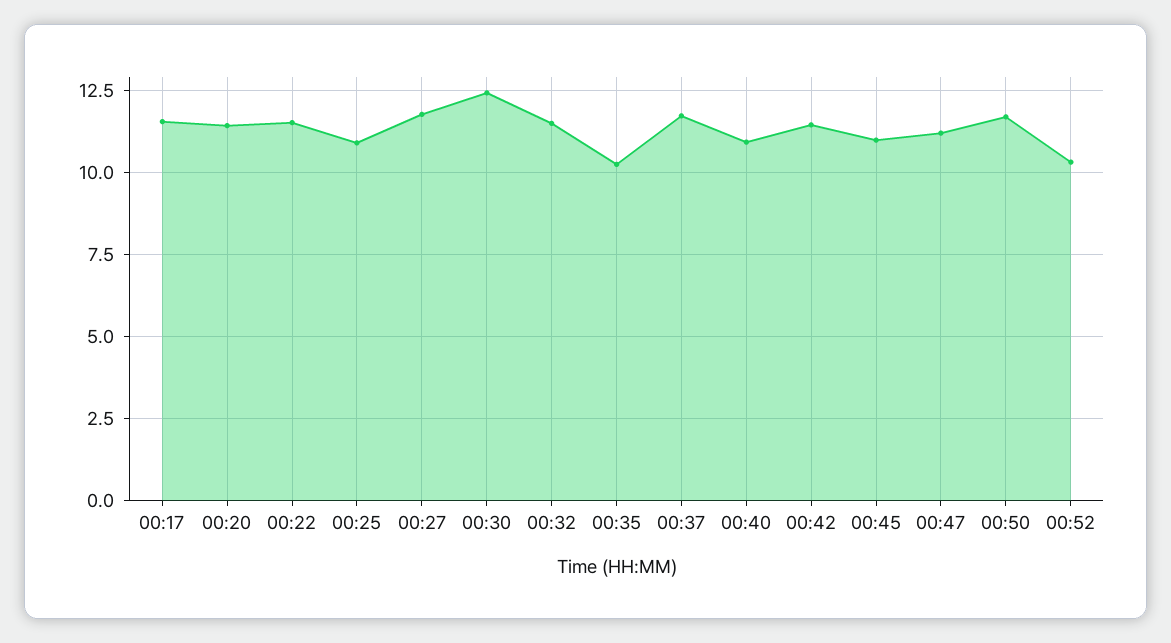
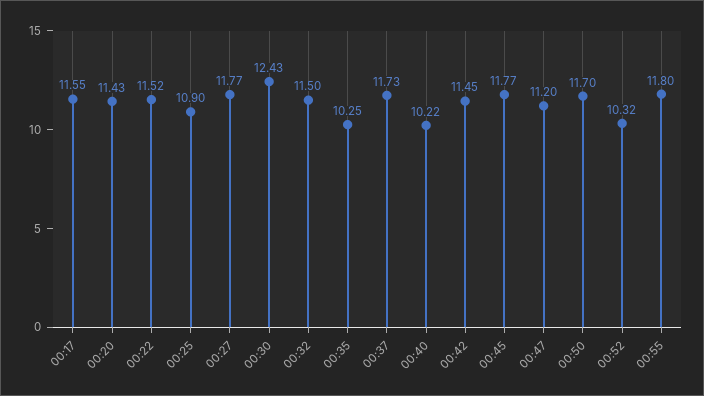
00:40: 11 -> 10.22
00:45: 11 -> 11.77
00:55: none -> 11.8

